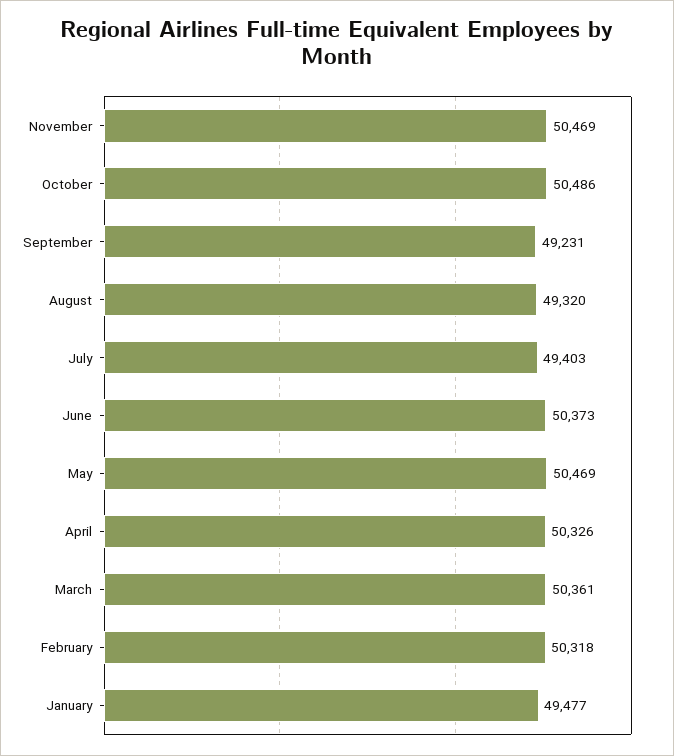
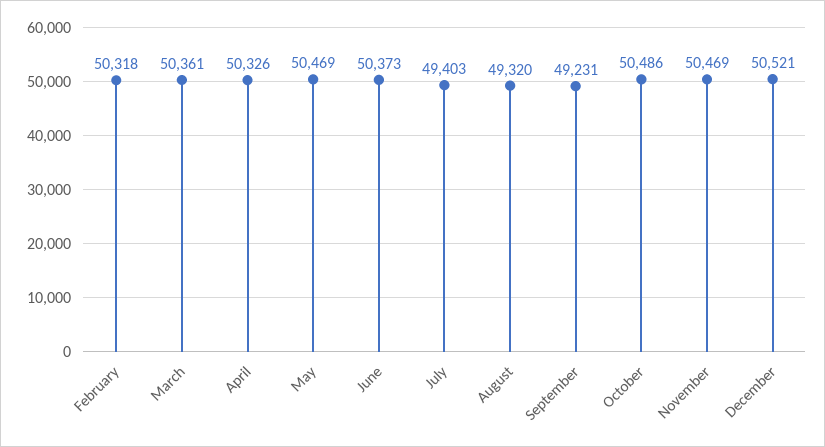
January: 49477 -> none
December: none -> 50521

